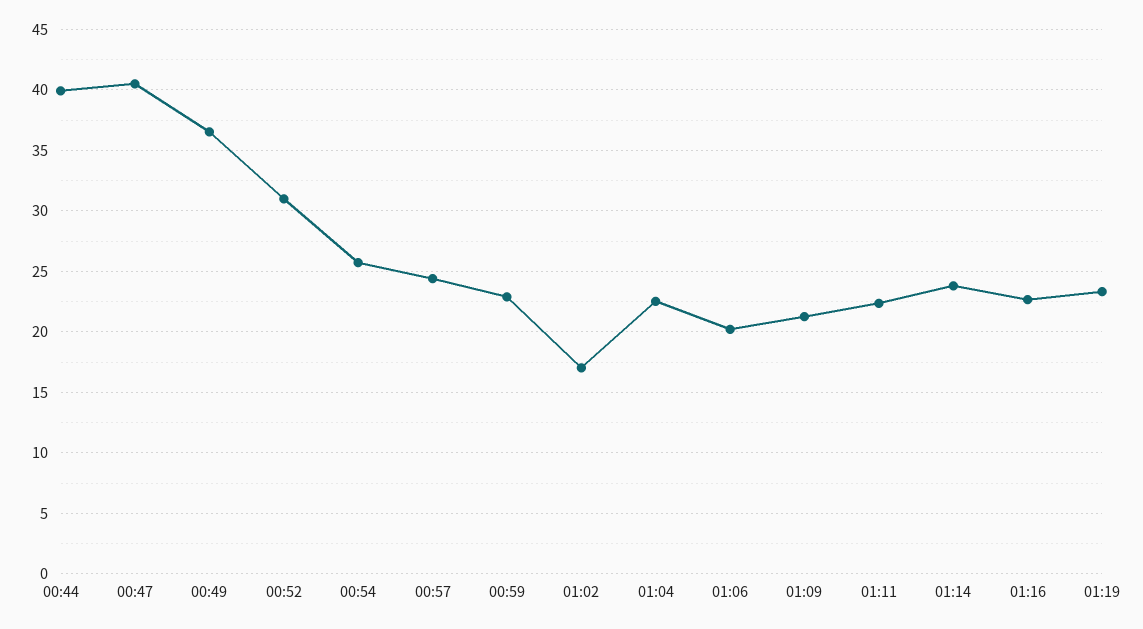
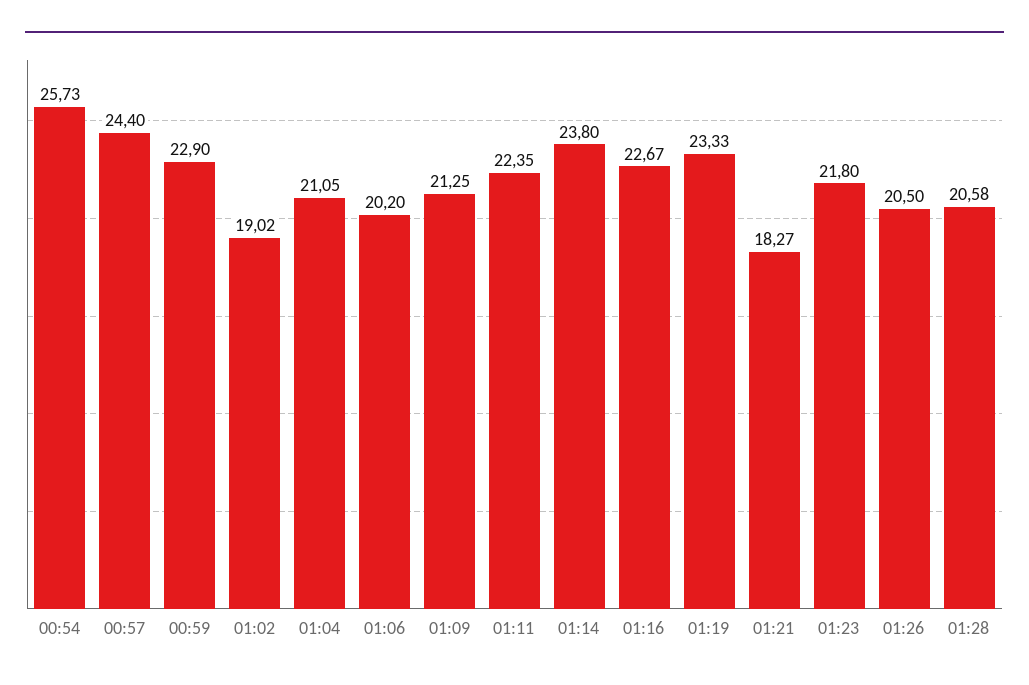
00:44: 40 -> none
00:47: 40.5 -> none
00:49: 36.5 -> none
00:52: 31 -> none
01:02: 17 -> 19.02
01:04: 22.5 -> 21.05
01:21: none -> 18.27
01:23: none -> 21.8
01:26: none -> 20.5
01:28: none -> 20.58

